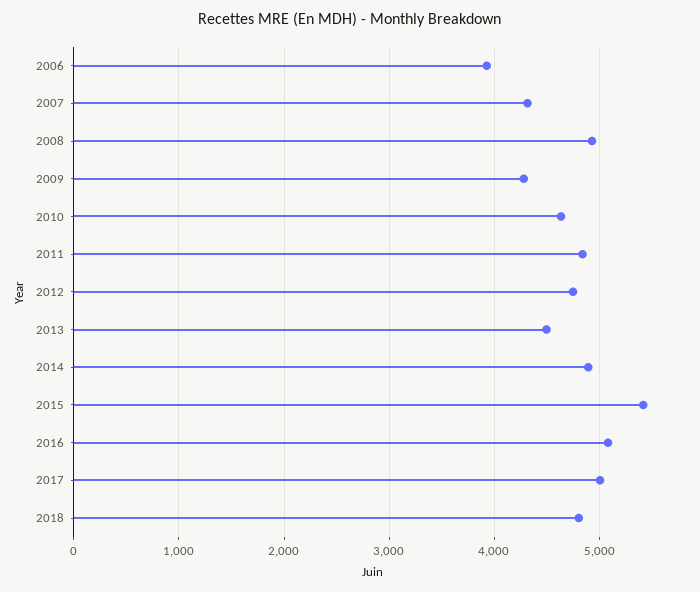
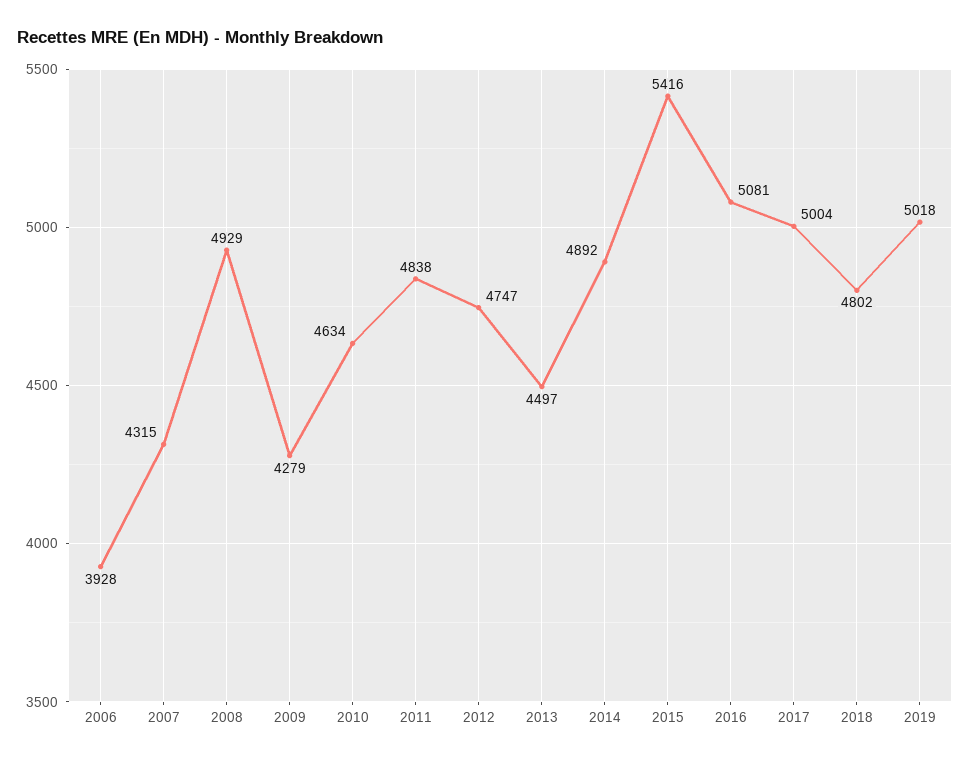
2019: none -> 5018

